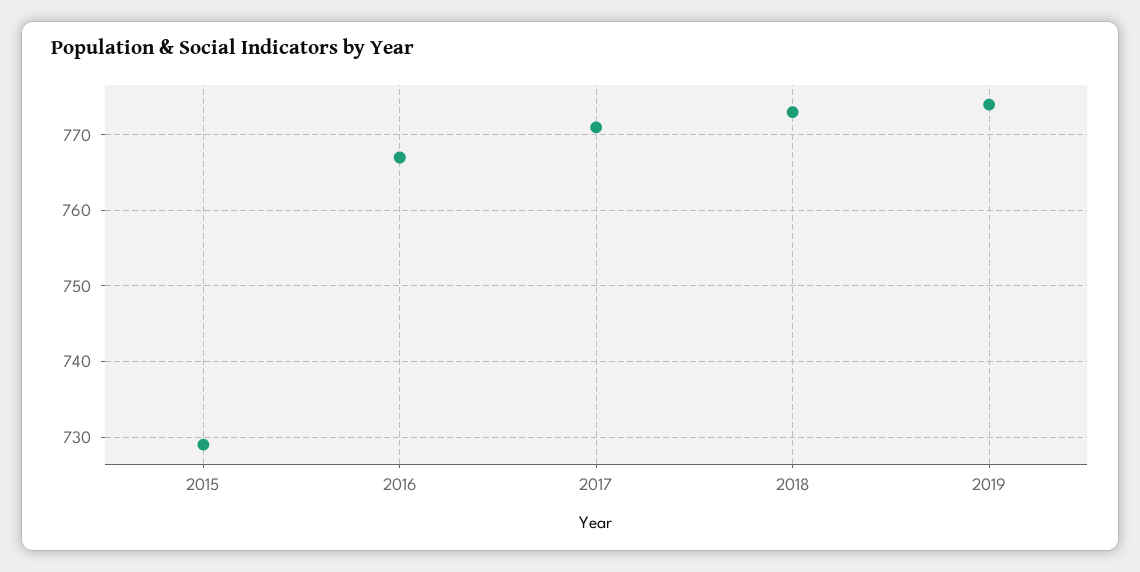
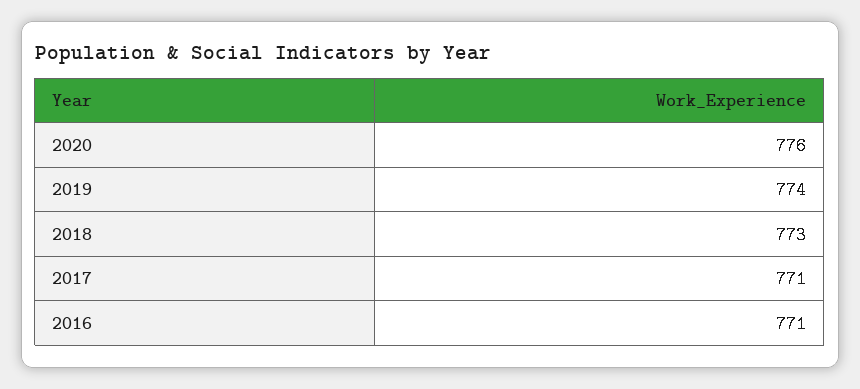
2015: 729 -> none
2016: 767 -> 771
2020: none -> 776

